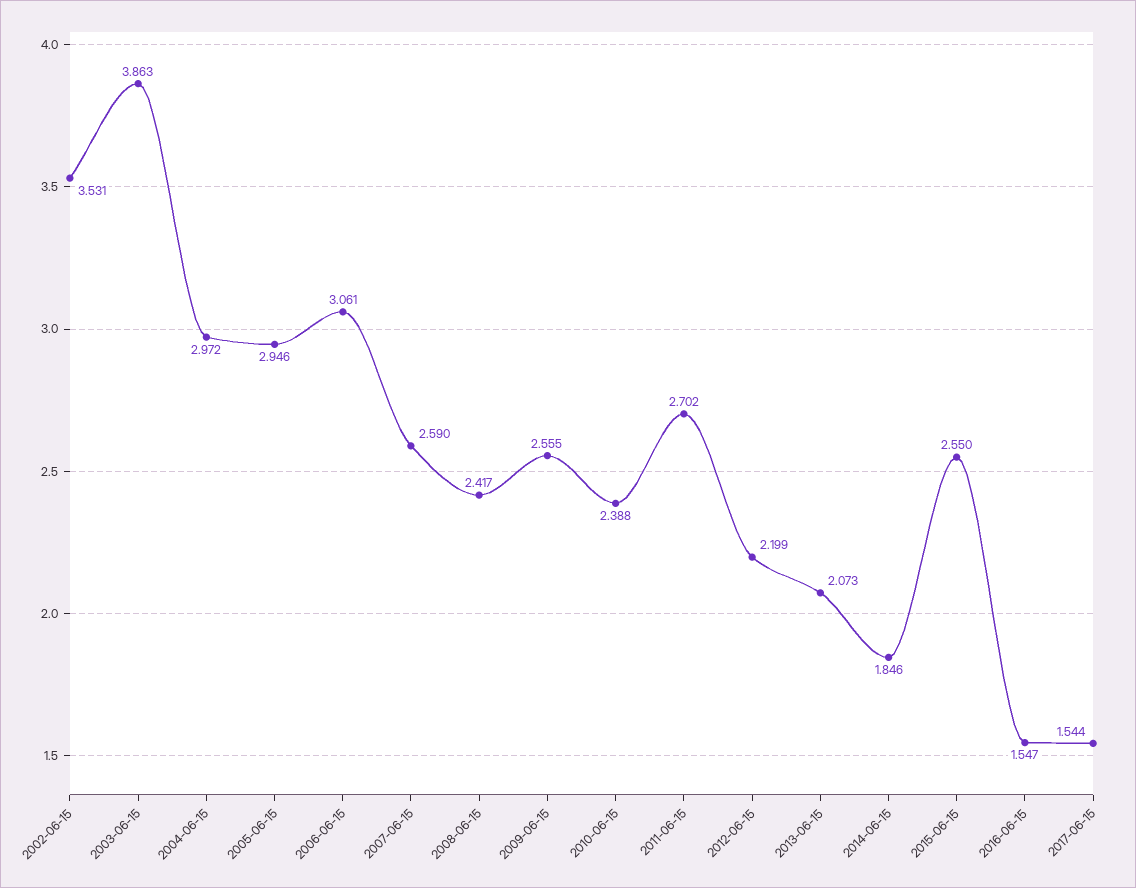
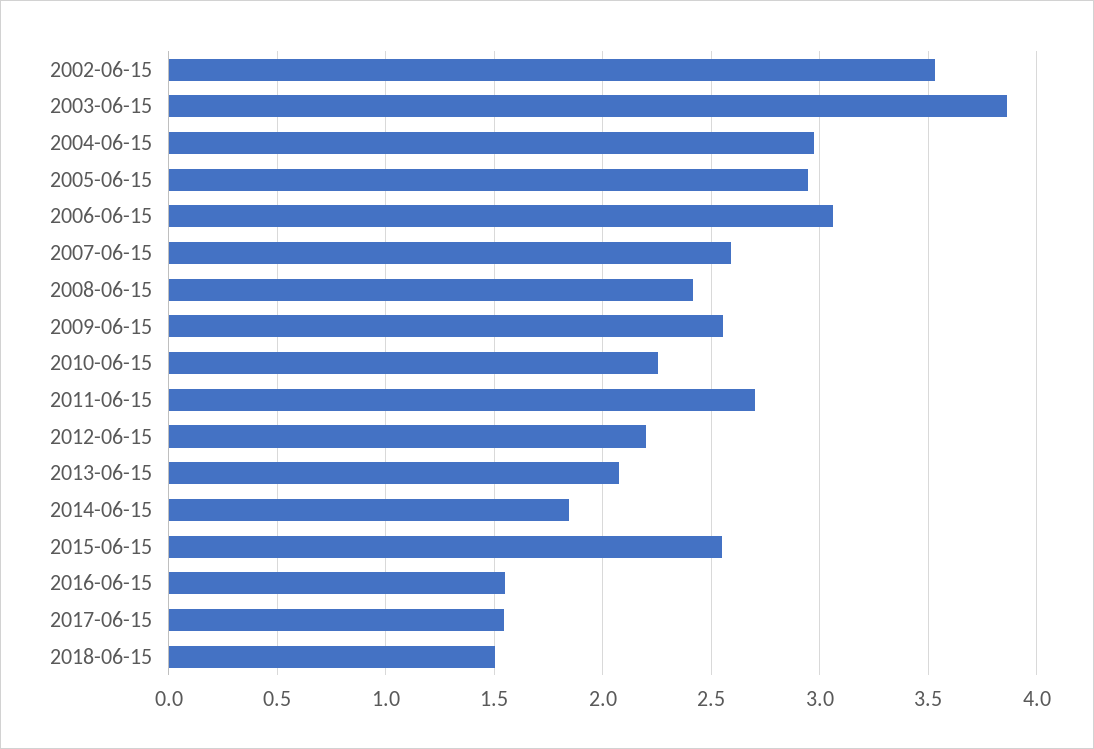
2010-06-15: 2.388 -> 2.25
2018-06-15: none -> 1.5

